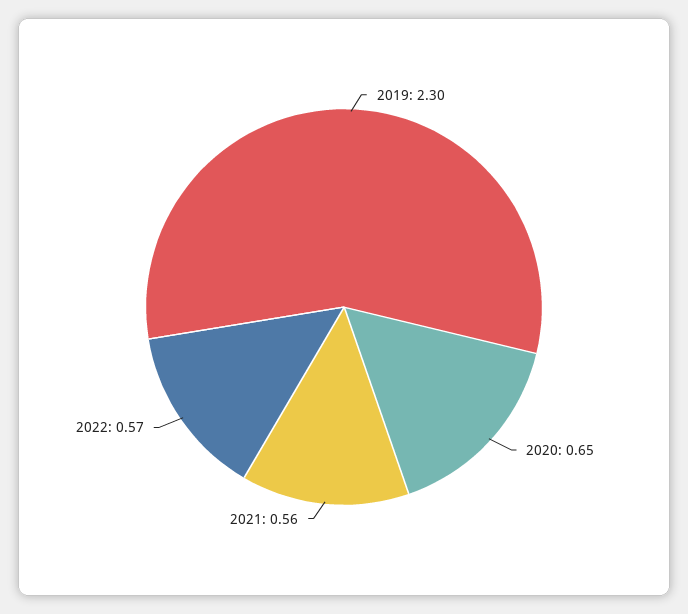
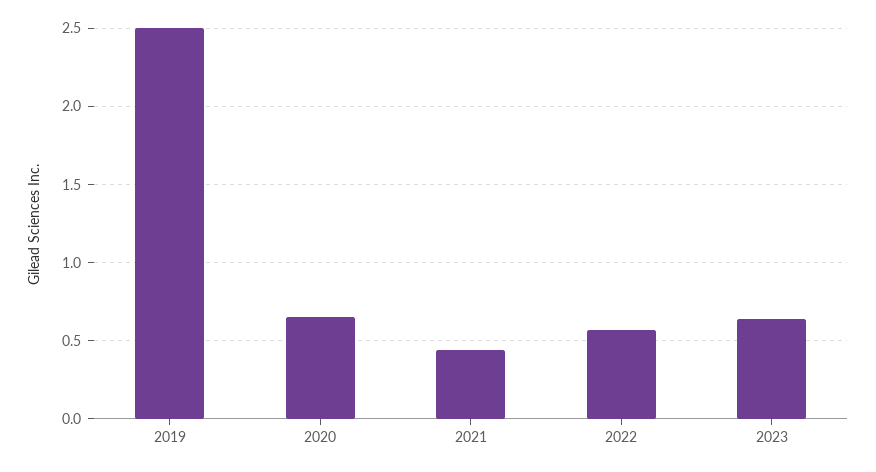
2019: 2.3 -> 2.5
2021: 0.56 -> 0.45
2023: none -> 0.65

